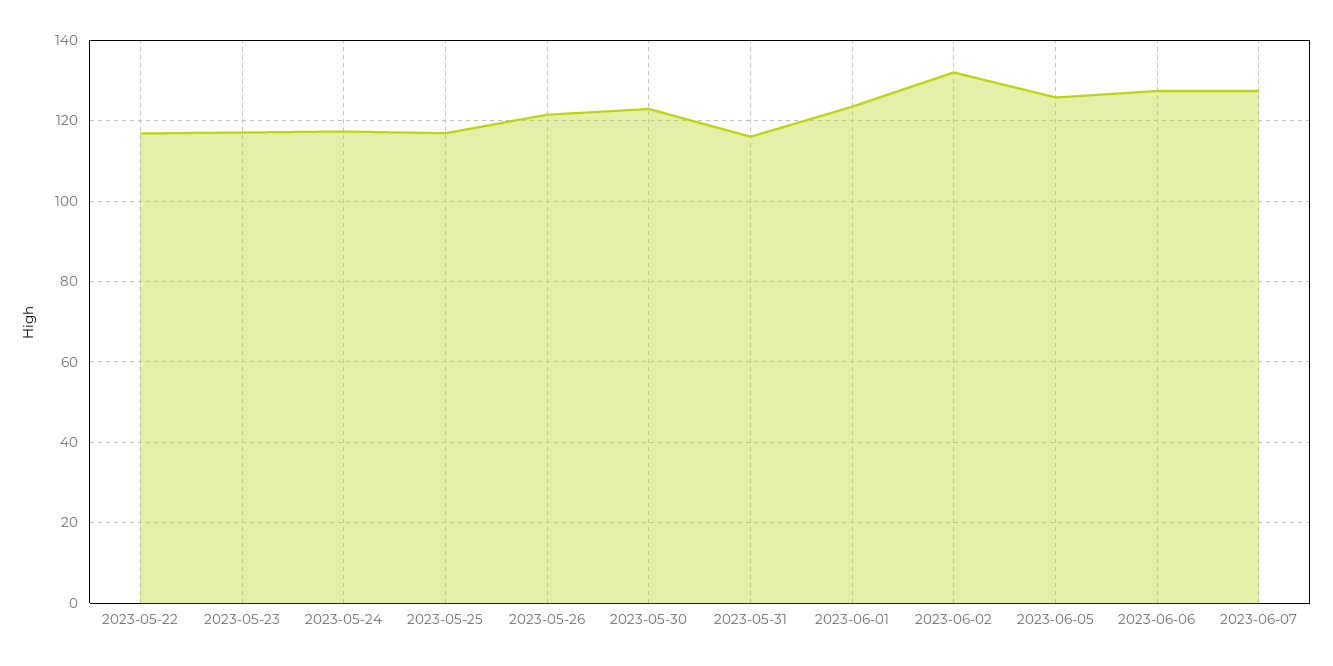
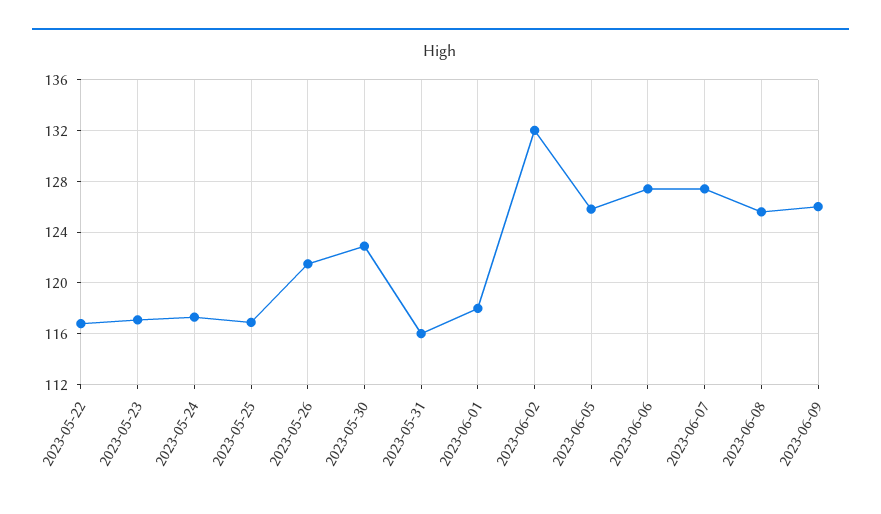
2023-06-01: 124 -> 118
2023-06-08: none -> 125.5
2023-06-09: none -> 126

